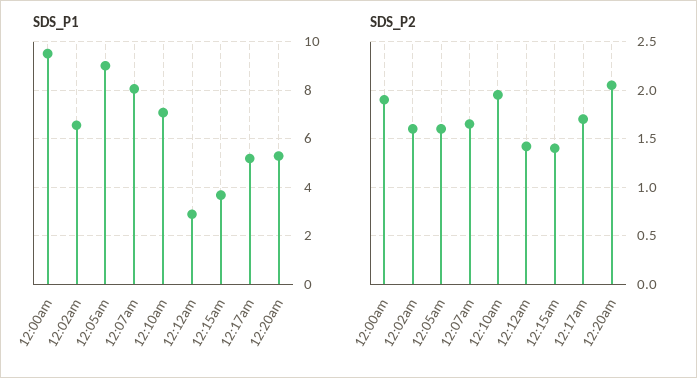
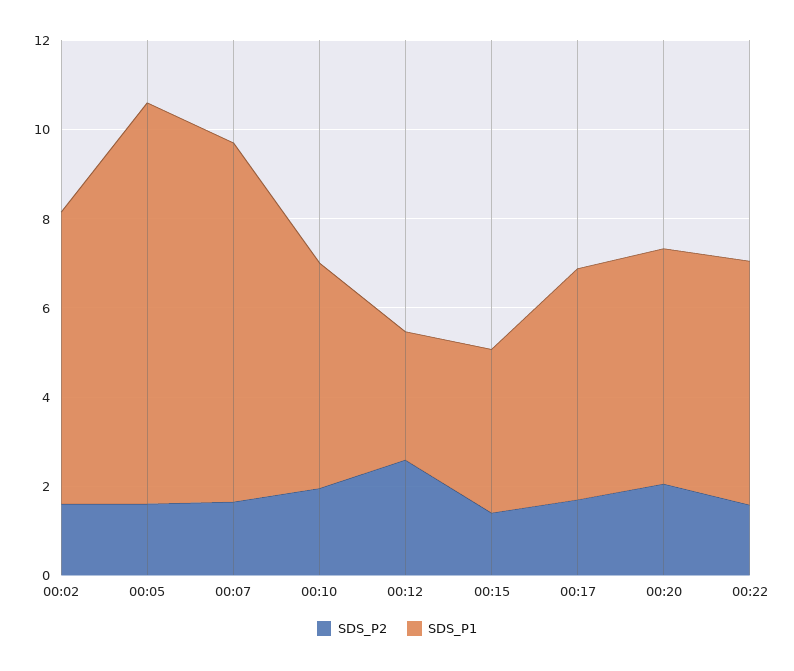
SDS_P1, 12:00am: 9.5 -> none
SDS_P1, 12:10am: 7 -> 5
SDS_P2, 12:00am: 1.9 -> none
SDS_P2, 12:12am: 1.4 -> 2.5
SDS_P2, 00:22: none -> 1.5
SDS_P1, 00:22: none -> 5.5

